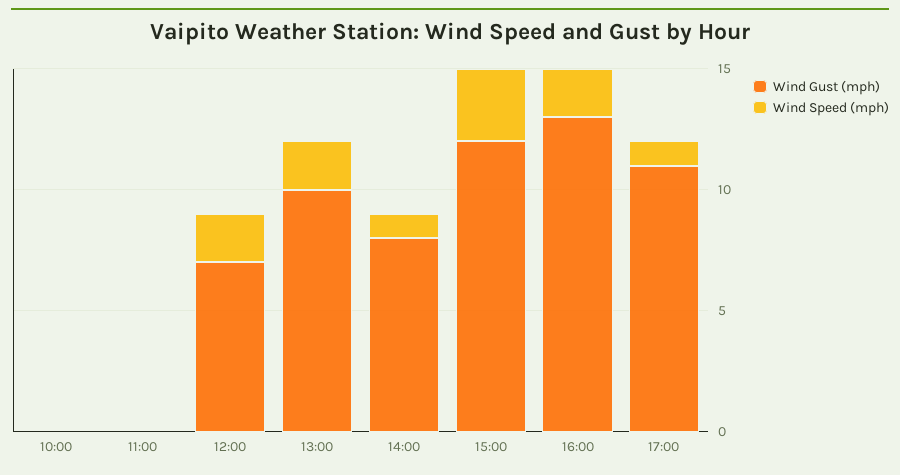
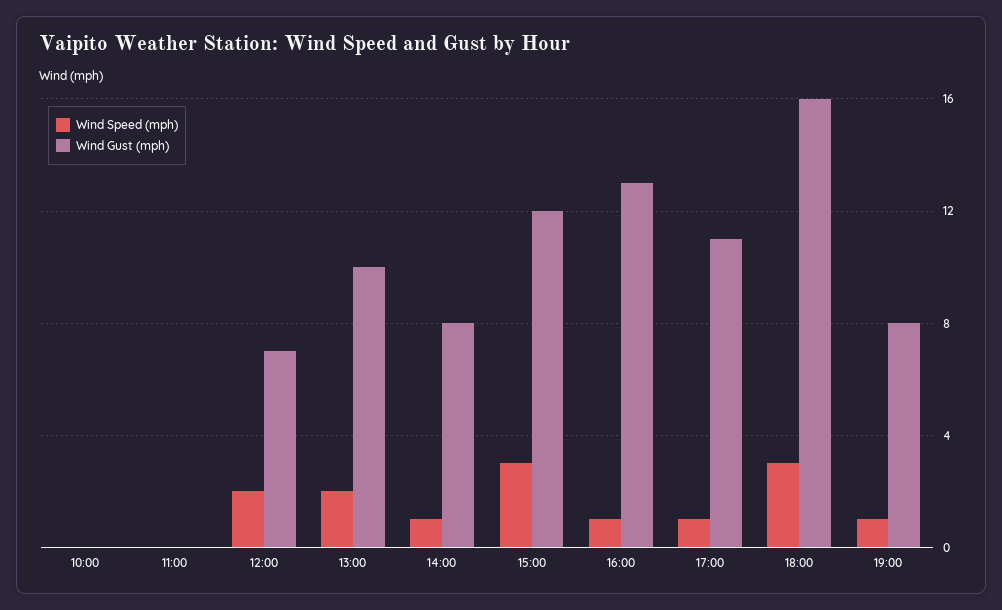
Wind Speed (mph), 16:00: 2 -> 1
Wind Speed (mph), 18:00: none -> 3
Wind Gust (mph), 18:00: none -> 16
Wind Speed (mph), 19:00: none -> 1
Wind Gust (mph), 19:00: none -> 8

